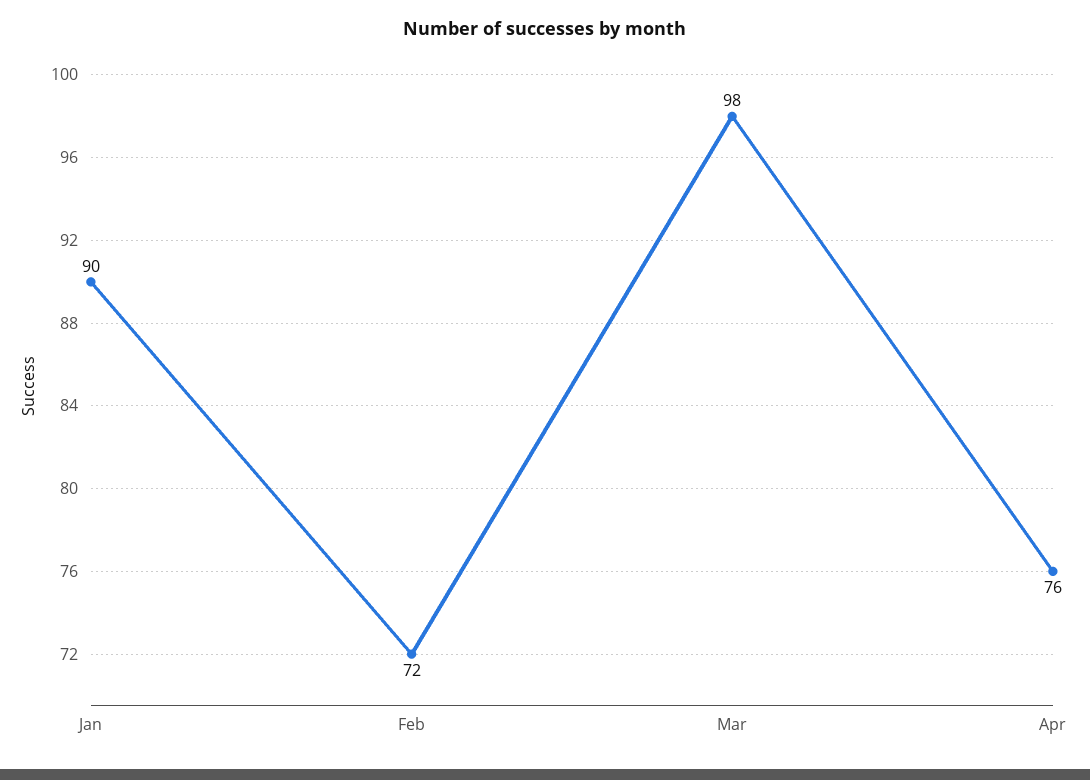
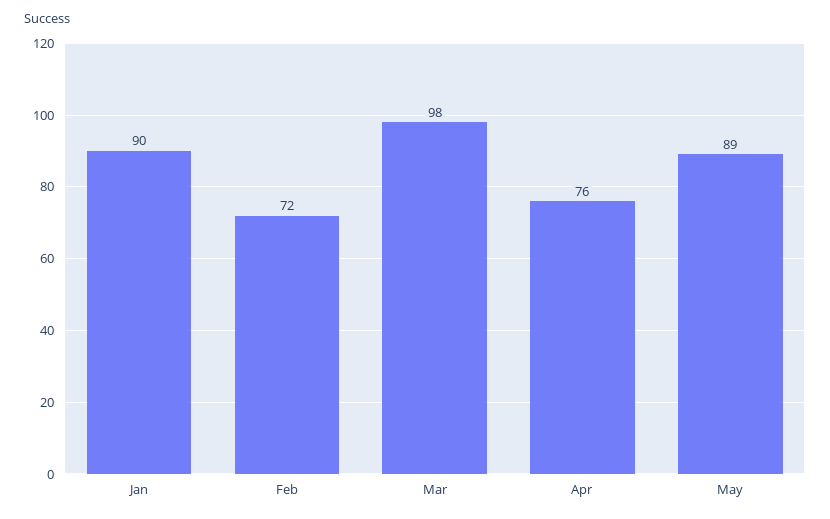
May: none -> 89

